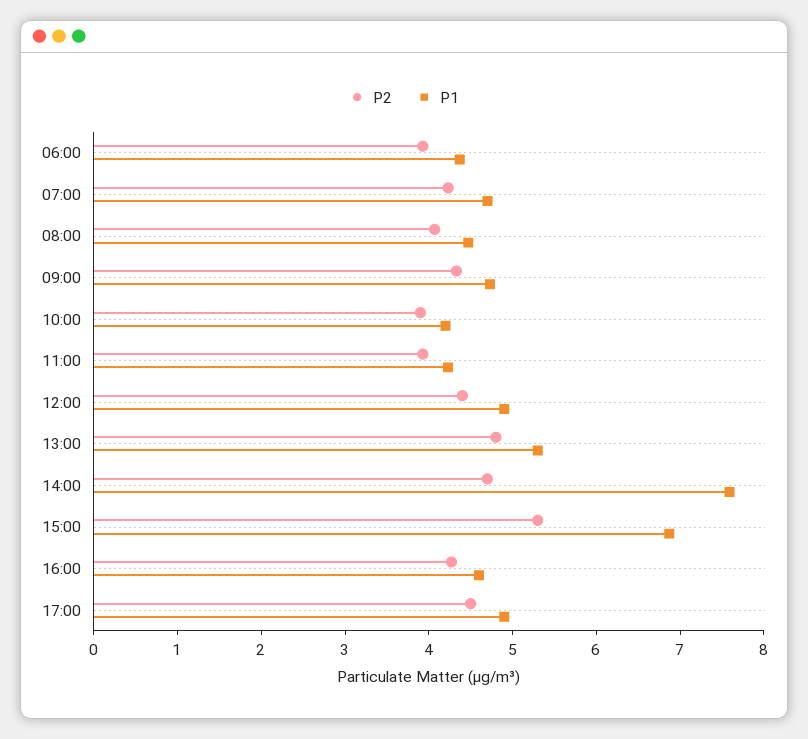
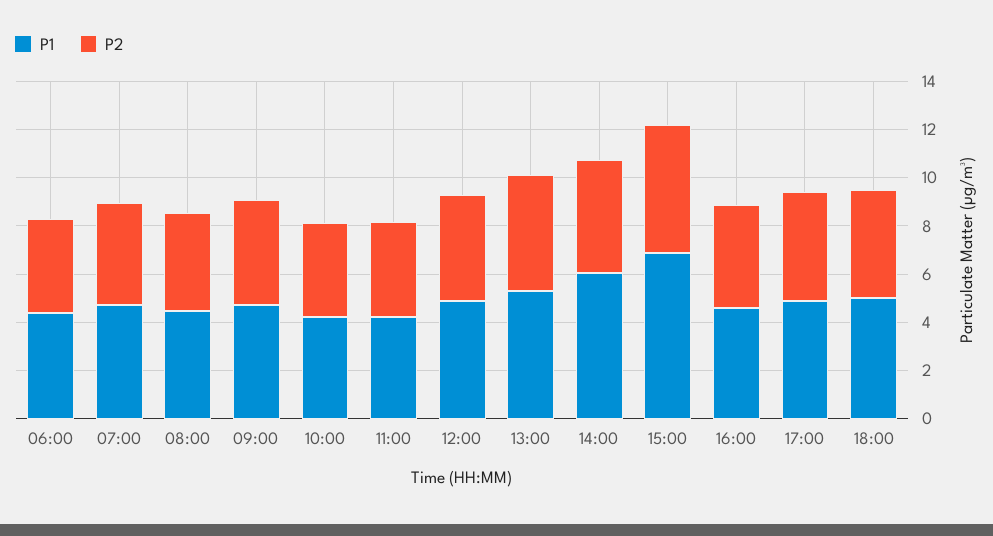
P1, 14:00: 7.6 -> 6
P1, 18:00: none -> 5
P2, 18:00: none -> 4.5

